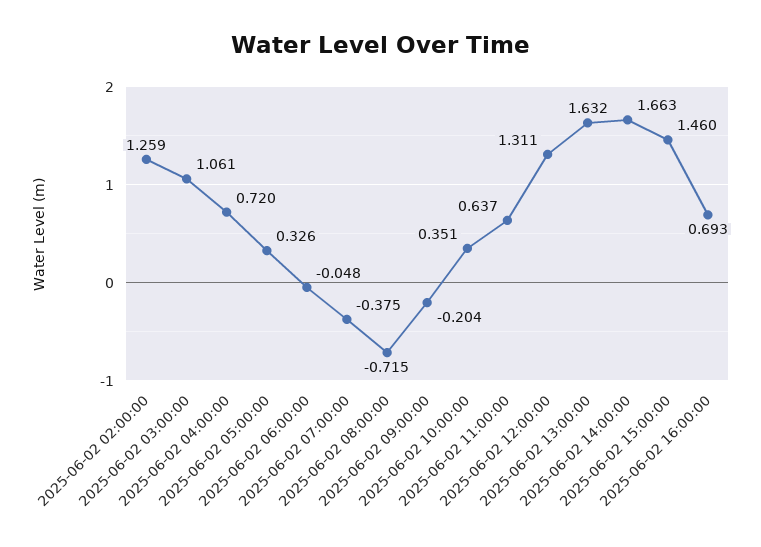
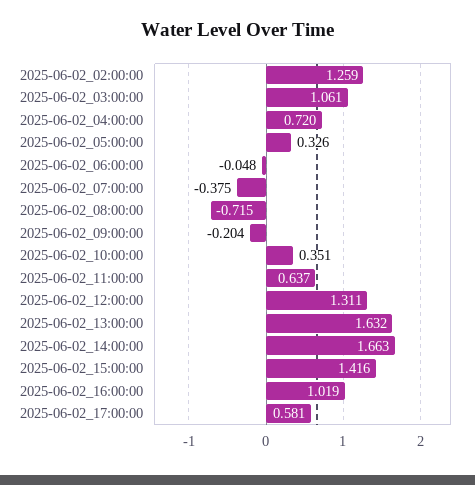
2025-06-02 15:00:00: 1.46 -> 1.416
2025-06-02 16:00:00: 0.693 -> 1.019
2025-06-02_17:00:00: none -> 0.581

